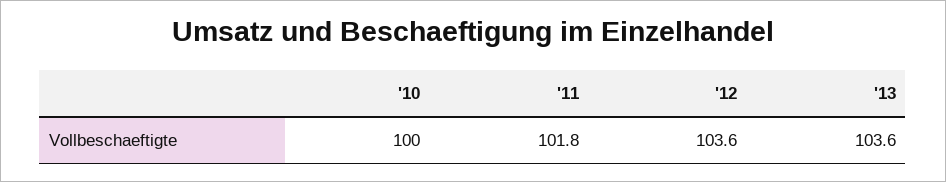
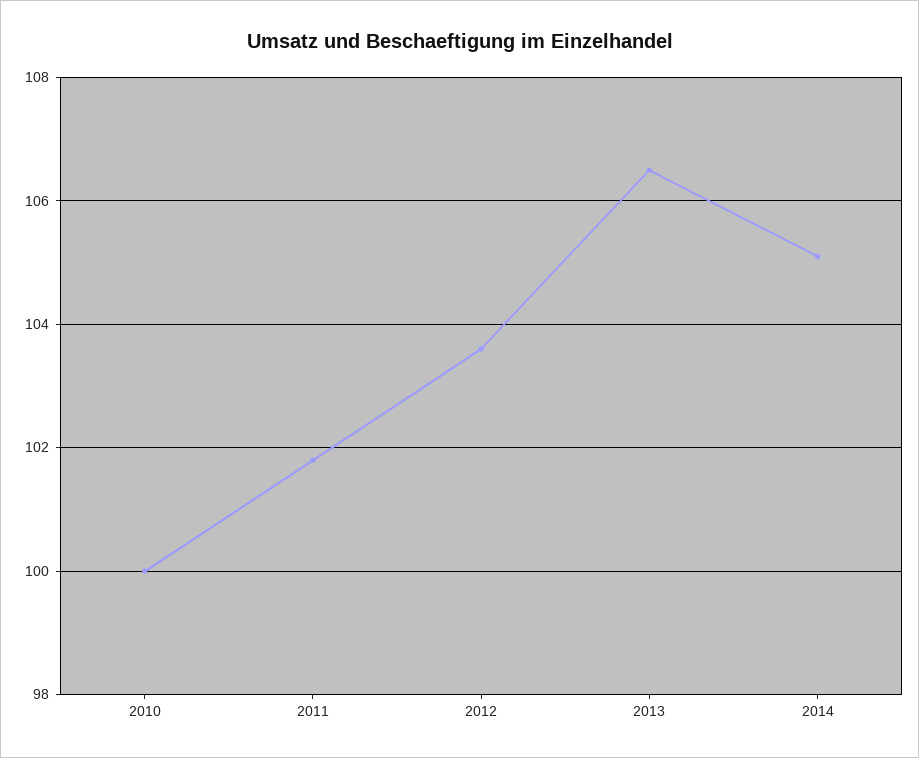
'13: 103.6 -> 106.5
2014: none -> 105

